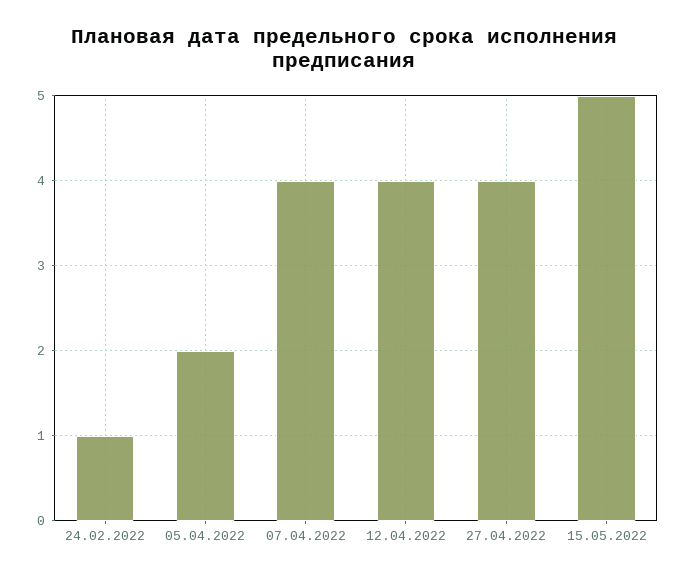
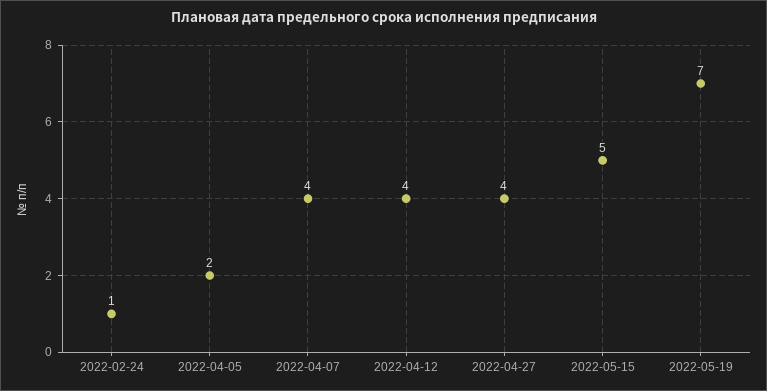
2022-05-19: none -> 7

